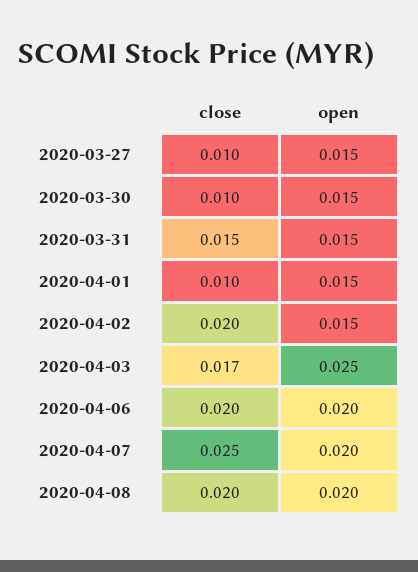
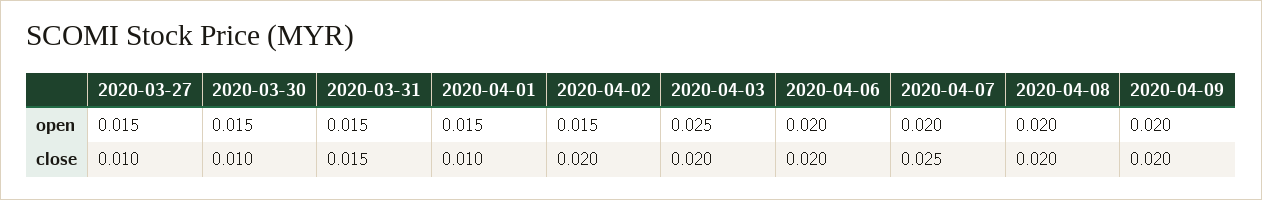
close, 2020-04-03: 0.017 -> 0.02
open, 2020-04-09: none -> 0.02
close, 2020-04-09: none -> 0.02

